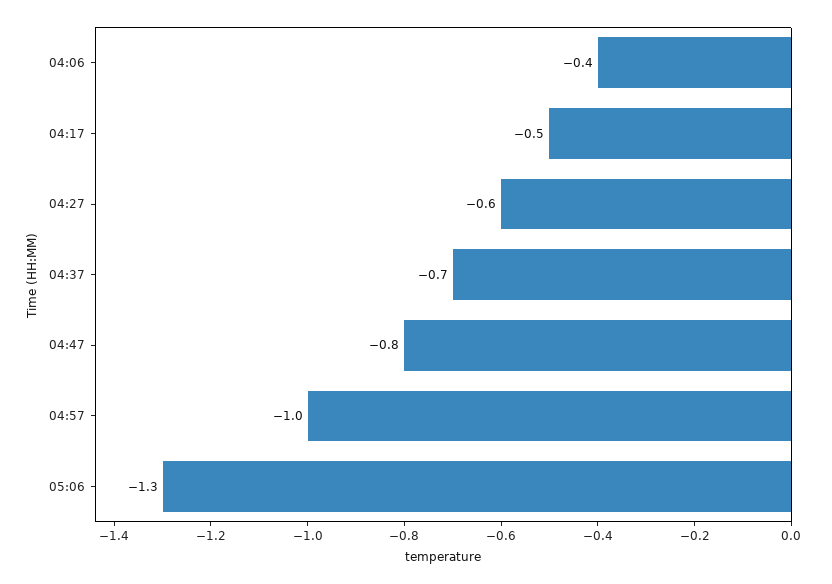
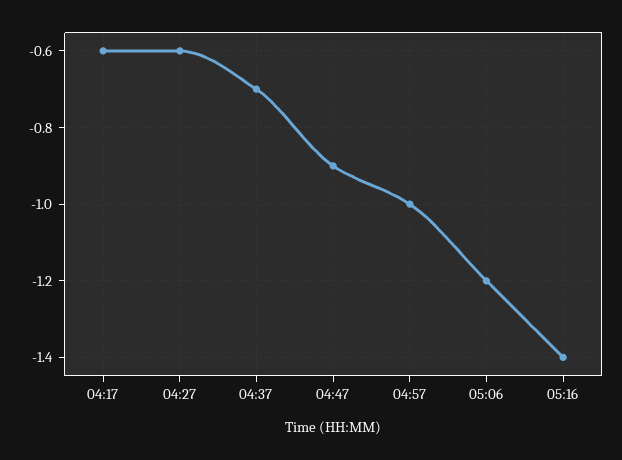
04:06: -0.4 -> none
04:17: -0.5 -> -0.6
04:47: -0.8 -> -0.9
05:06: -1.3 -> -1.2
05:16: none -> -1.4

